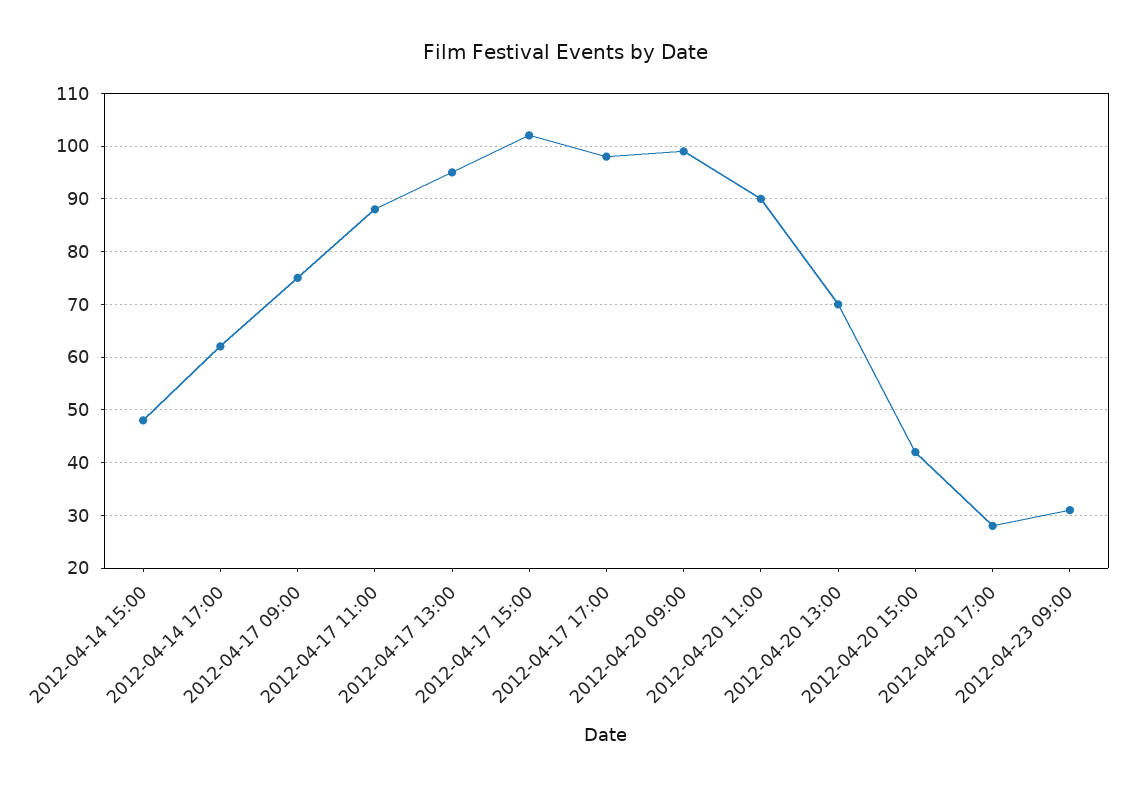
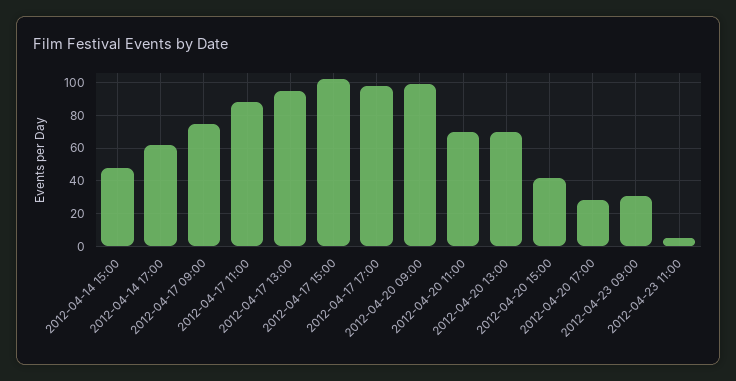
2012-04-20 11:00: 90 -> 70
2012-04-23 11:00: none -> 5

